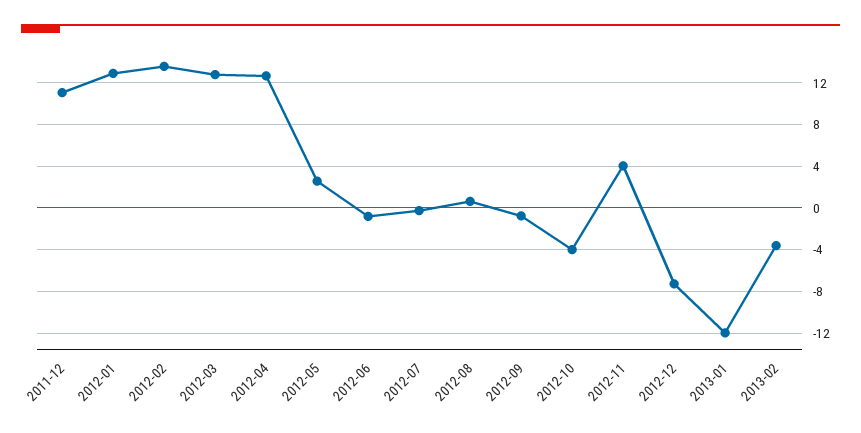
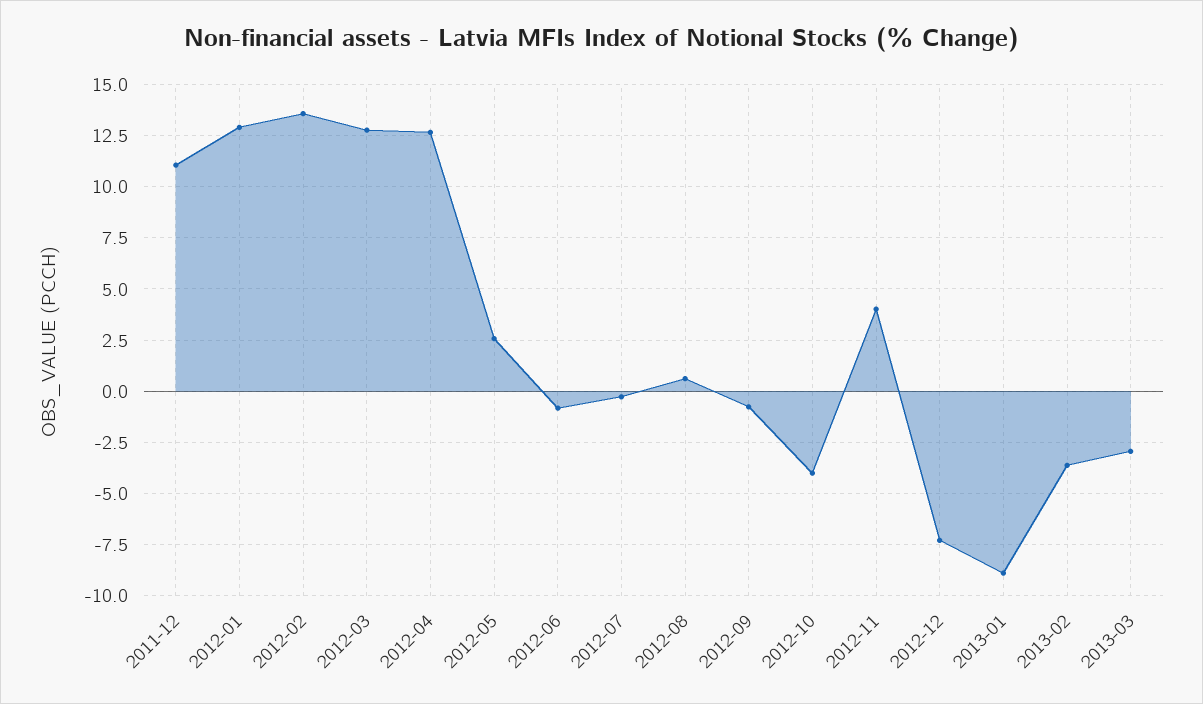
2013-01: -12 -> -9
2013-03: none -> -3

